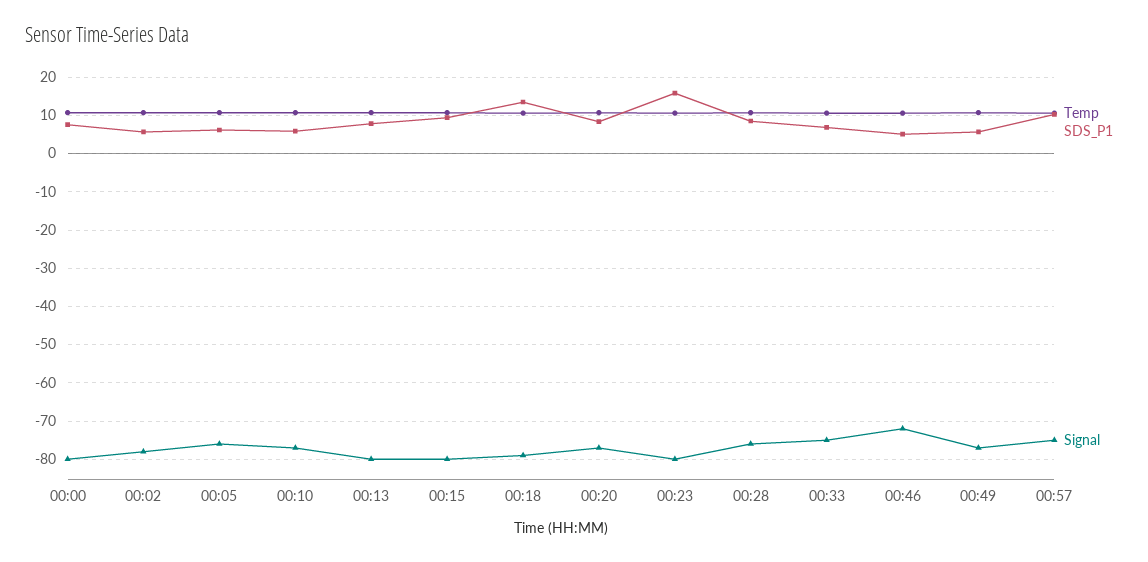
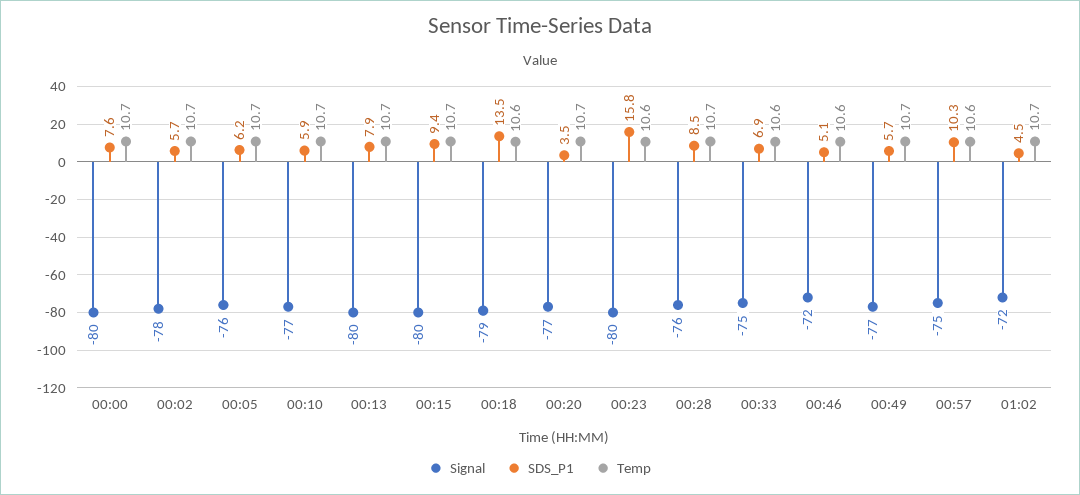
SDS_P1, 00:20: 8 -> 3.5
Signal, 01:02: none -> -72
SDS_P1, 01:02: none -> 4.5
Temp, 01:02: none -> 10.7

